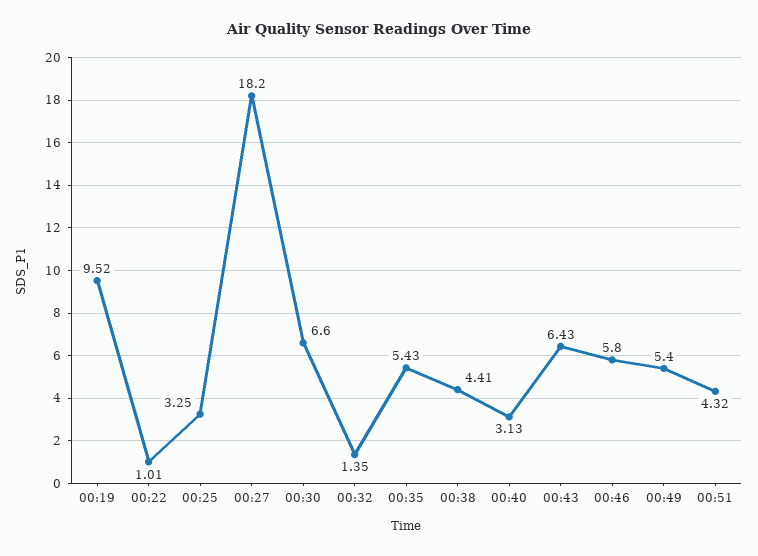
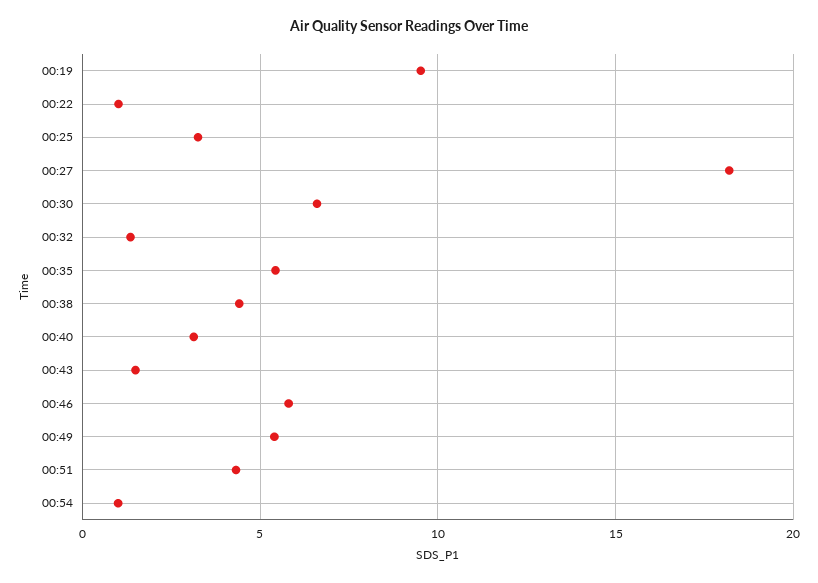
00:43: 6.43 -> 1.5
00:54: none -> 1

